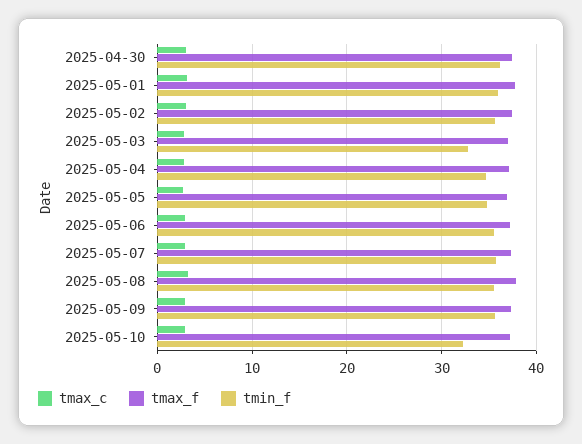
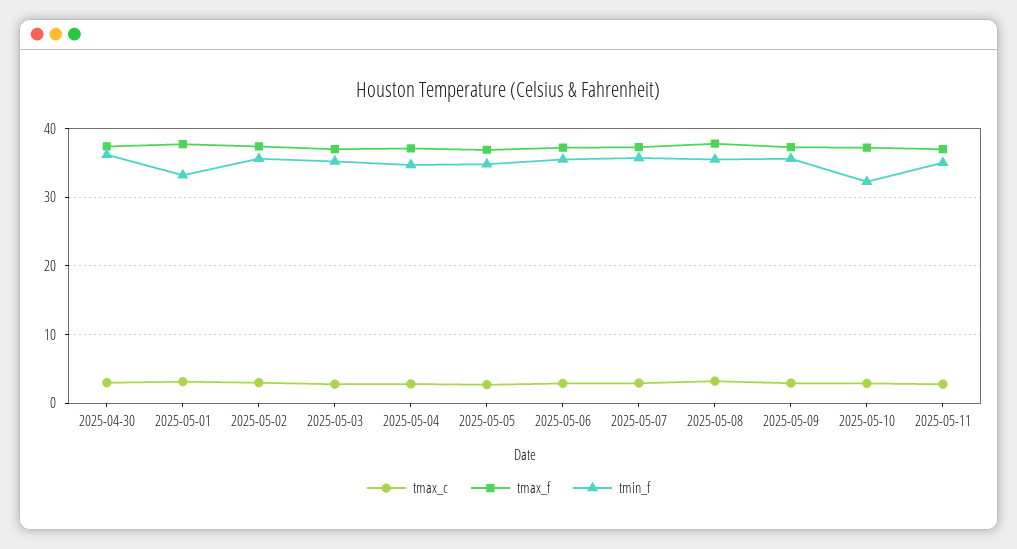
tmin_f, 2025-05-01: 36 -> 33
tmin_f, 2025-05-03: 33 -> 35
tmax_c, 2025-05-11: none -> 3
tmax_f, 2025-05-11: none -> 37
tmin_f, 2025-05-11: none -> 35

